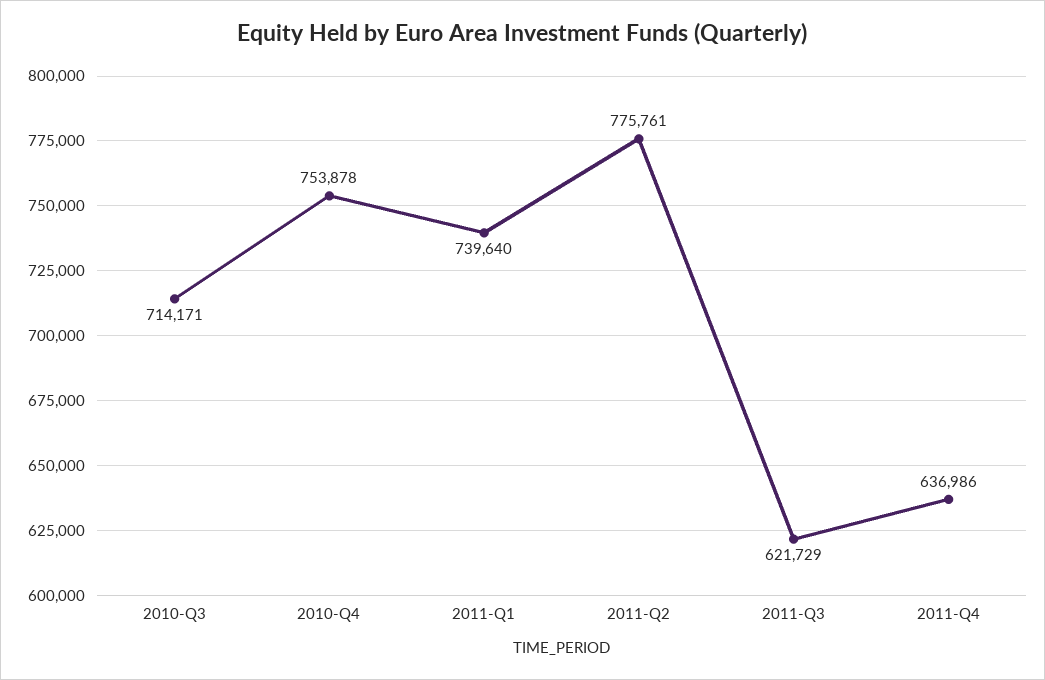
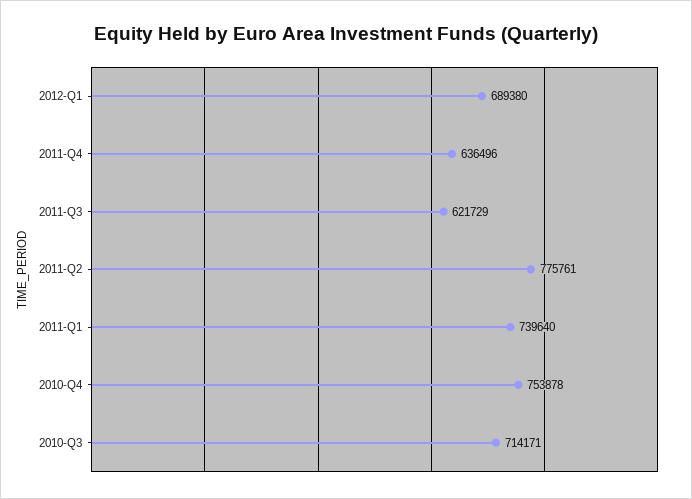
2011-Q4: 636986 -> 636496
2012-Q1: none -> 689380

